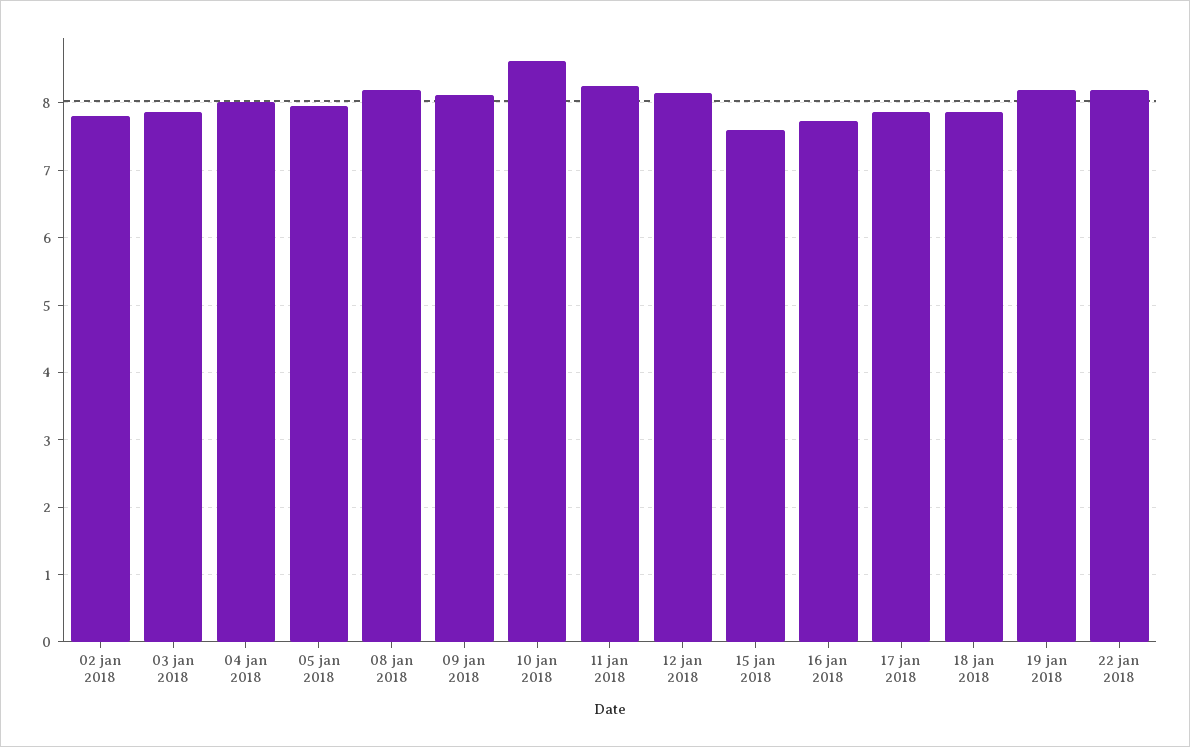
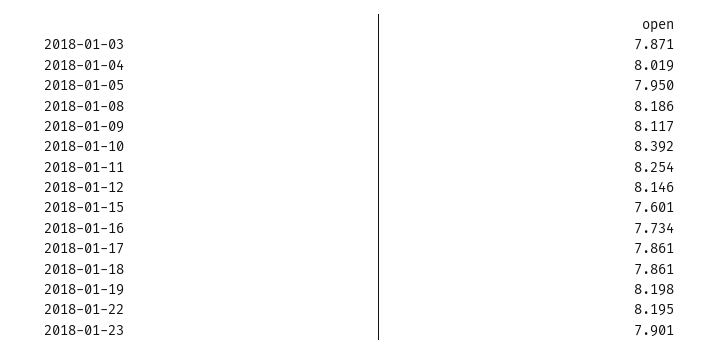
02 jan 2018: 7.8 -> none
10 jan 2018: 8.6 -> 8.392
2018-01-23: none -> 7.901

